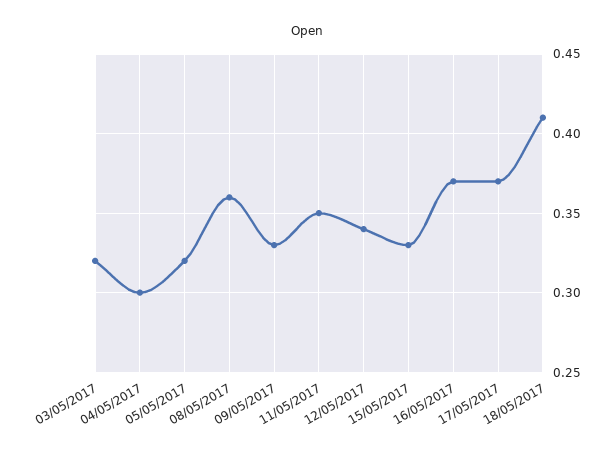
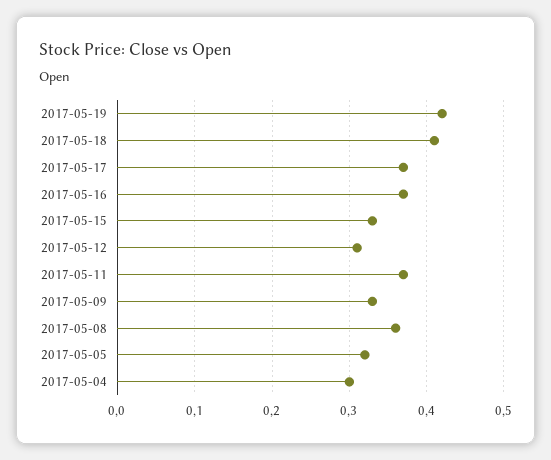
03/05/2017: 0.32 -> none
11/05/2017: 0.35 -> 0.37
12/05/2017: 0.34 -> 0.31
2017-05-19: none -> 0.42

